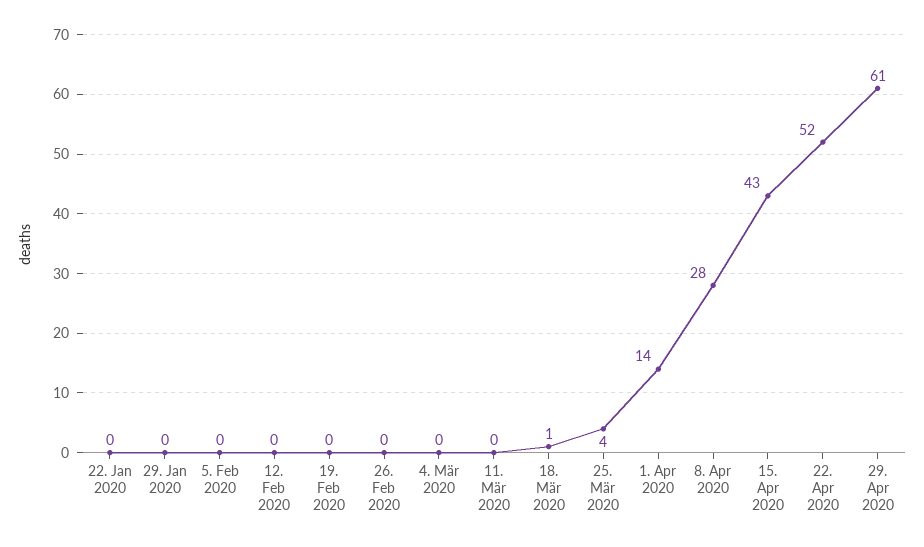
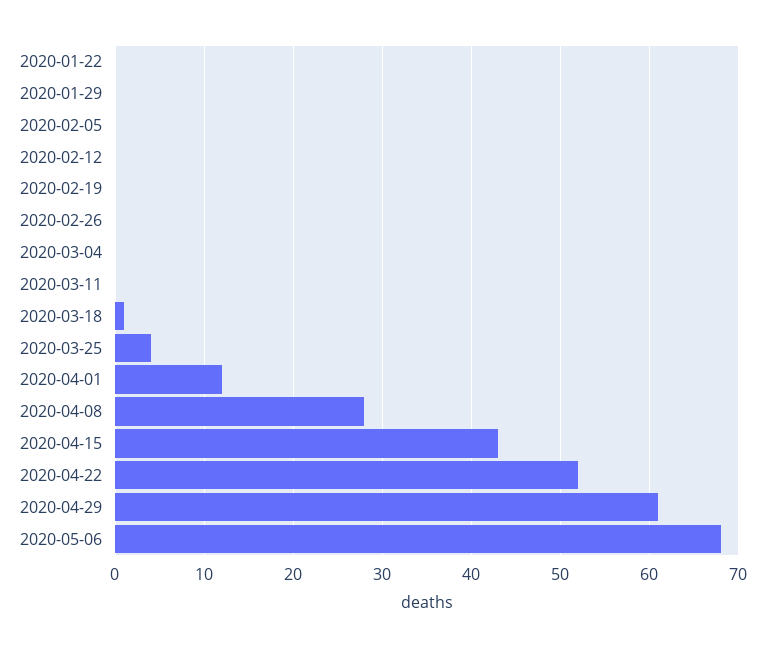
1. Apr 2020: 14 -> 12
2020-05-06: none -> 68

